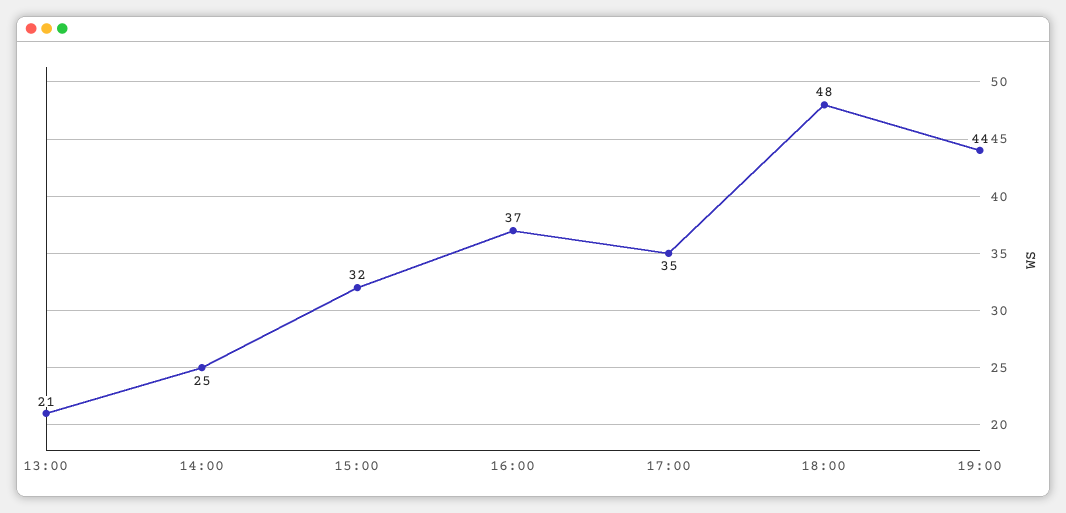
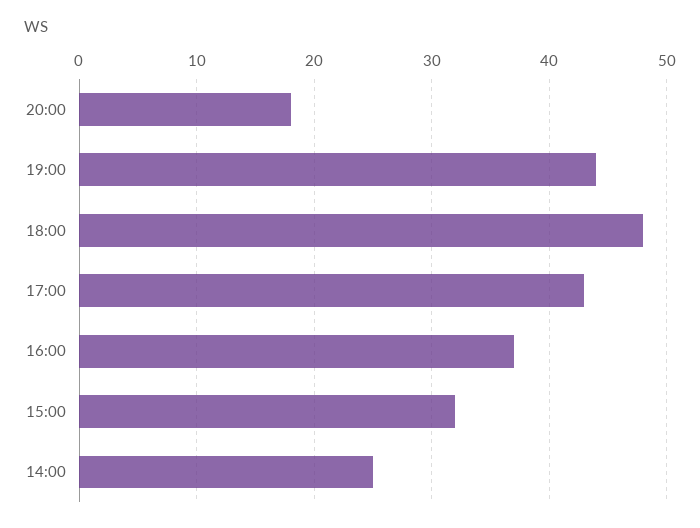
13:00: 21 -> none
17:00: 35 -> 43
20:00: none -> 18

